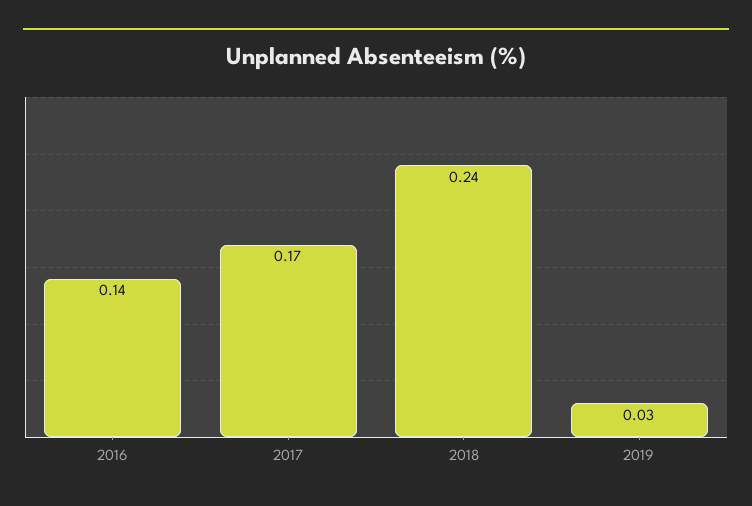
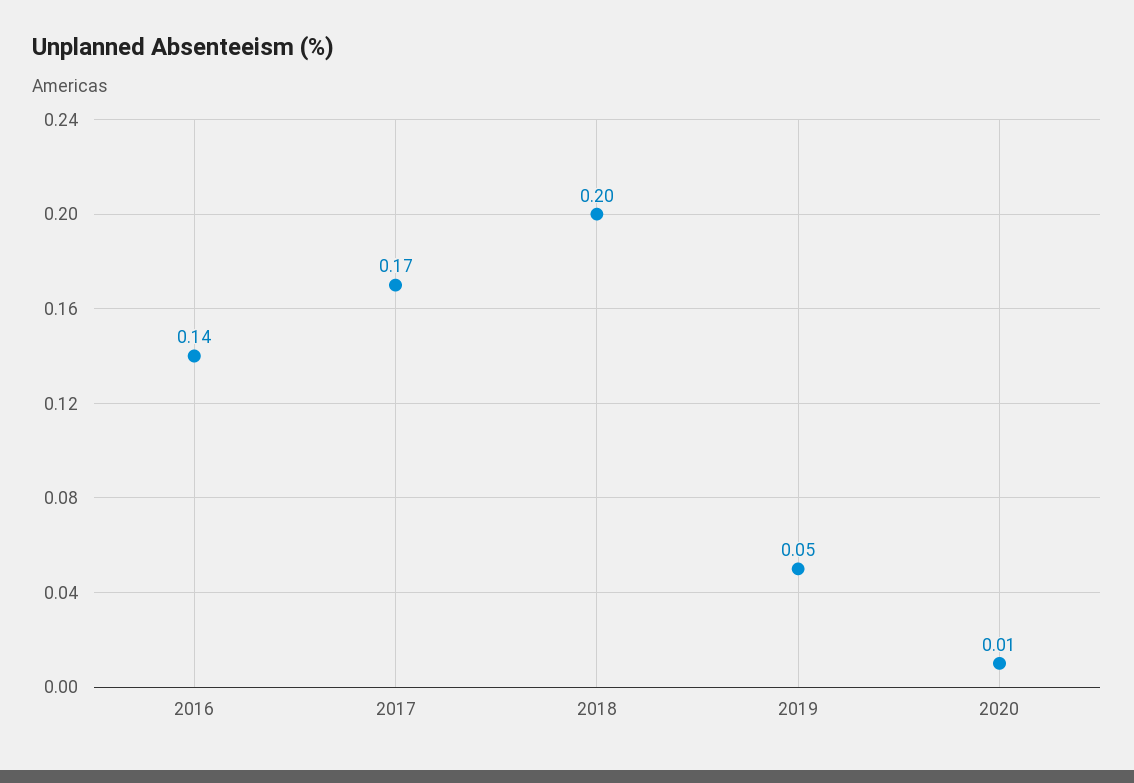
2018: 0.24 -> 0.2
2019: 0.03 -> 0.05
2020: none -> 0.01

